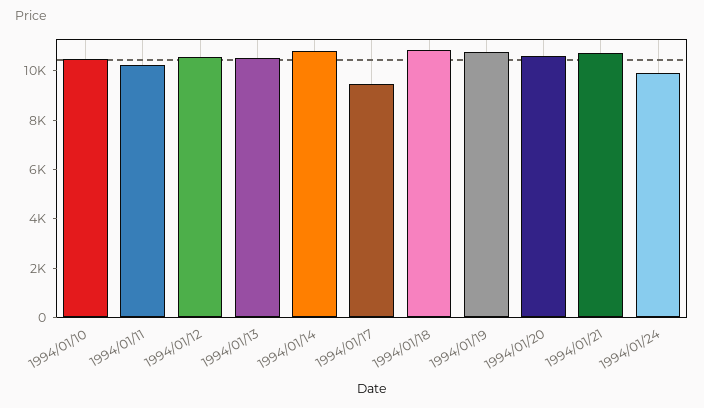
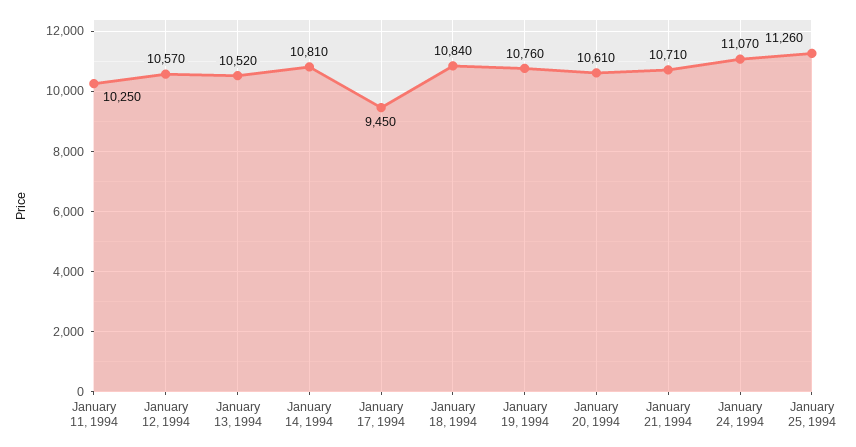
1994/01/10: 10500 -> none
1994/01/24: 10000 -> 11070
January 25, 1994: none -> 11260

